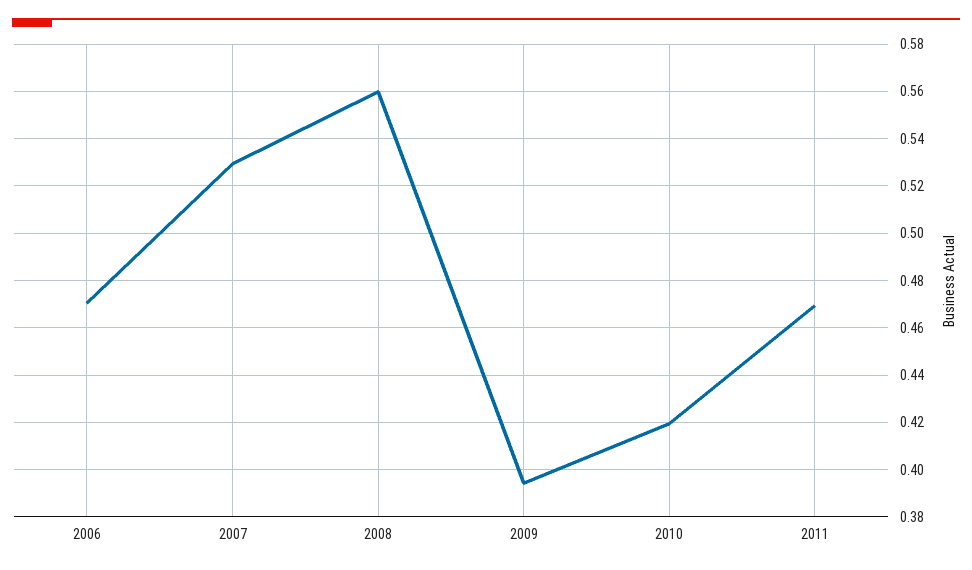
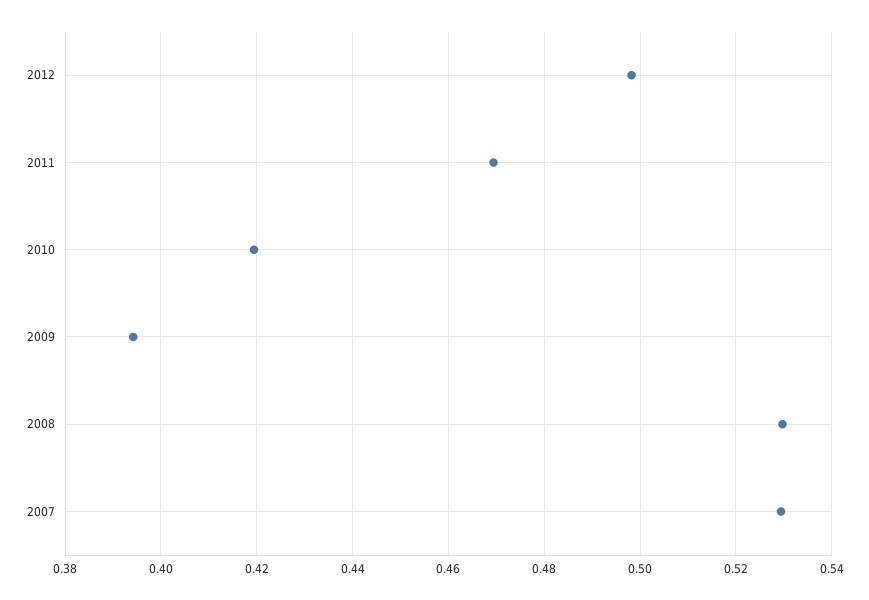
2006: 0.47 -> none
2008: 0.56 -> 0.53
2012: none -> 0.498

